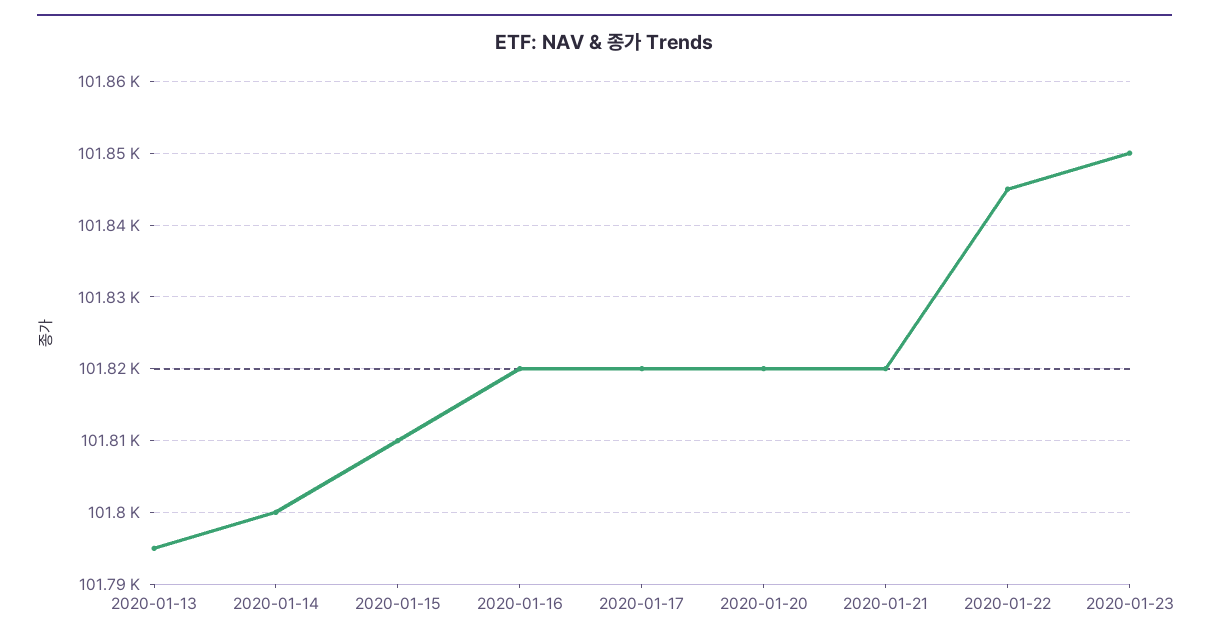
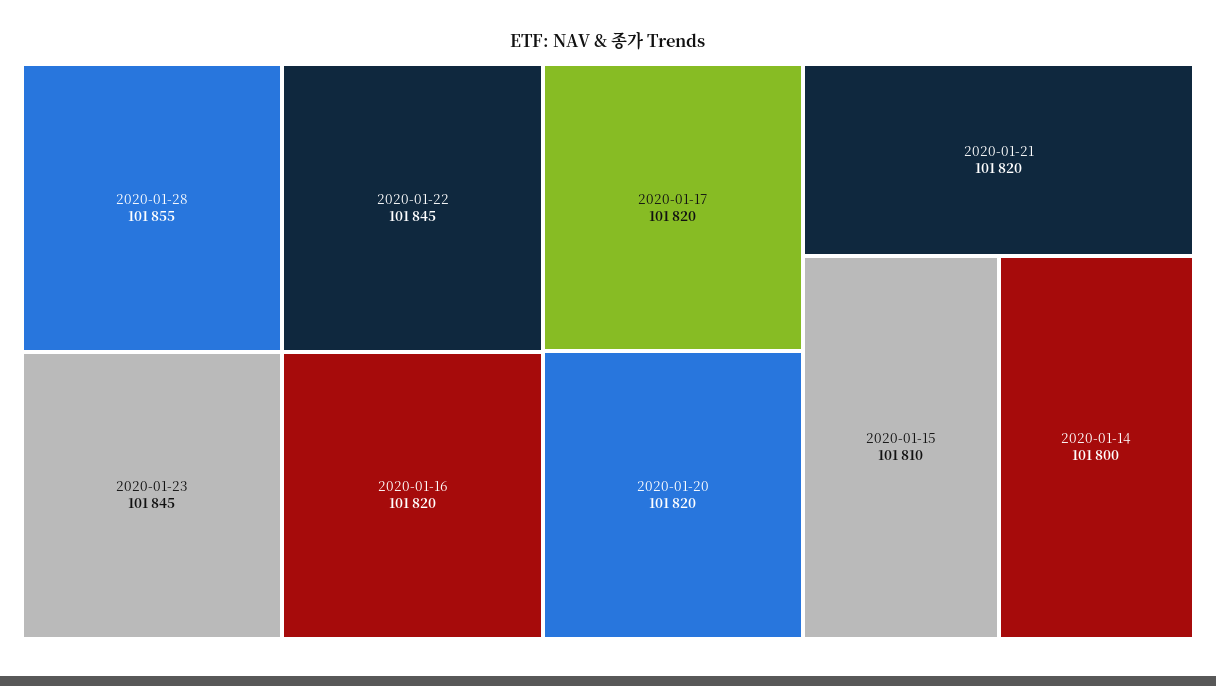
2020-01-13: 101795 -> none
2020-01-23: 101850 -> 101845
2020-01-28: none -> 101855

